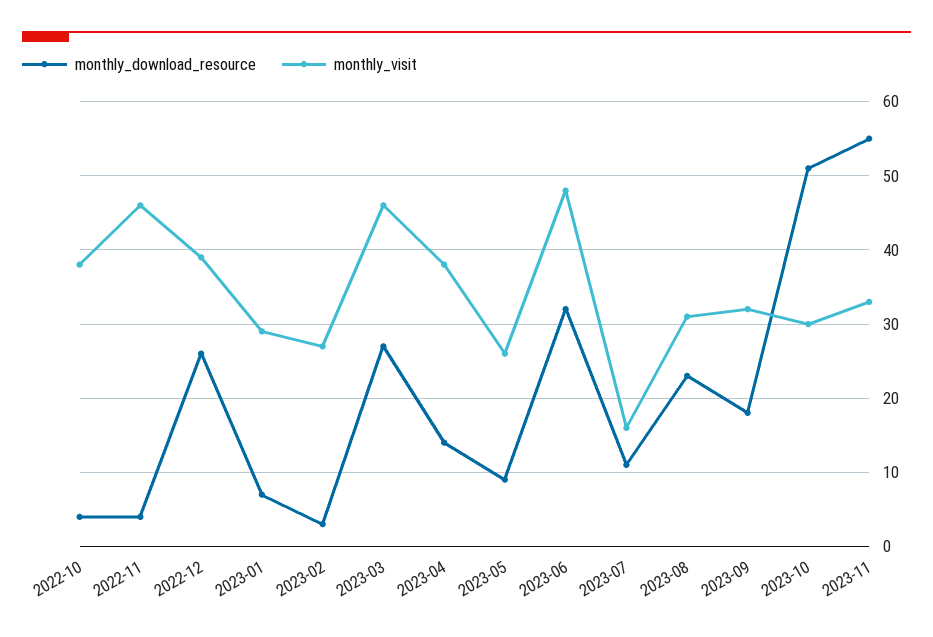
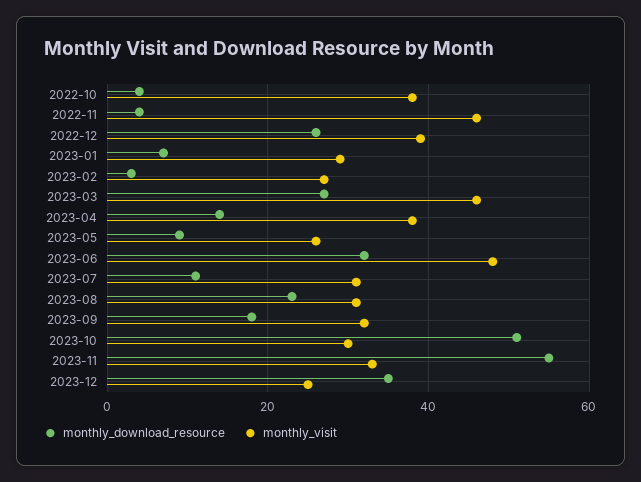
monthly_visit, 2023-07: 16 -> 30
monthly_download_resource, 2023-12: none -> 35
monthly_visit, 2023-12: none -> 25

